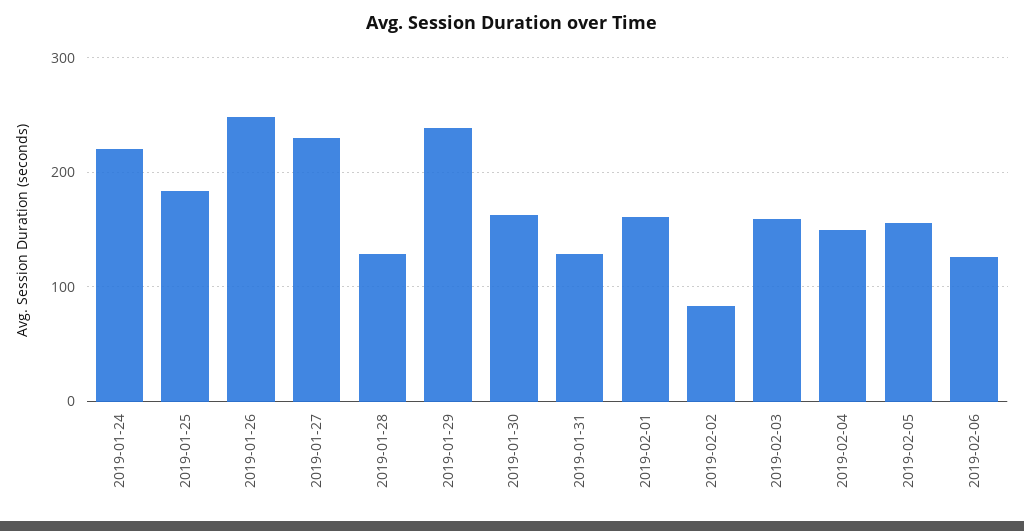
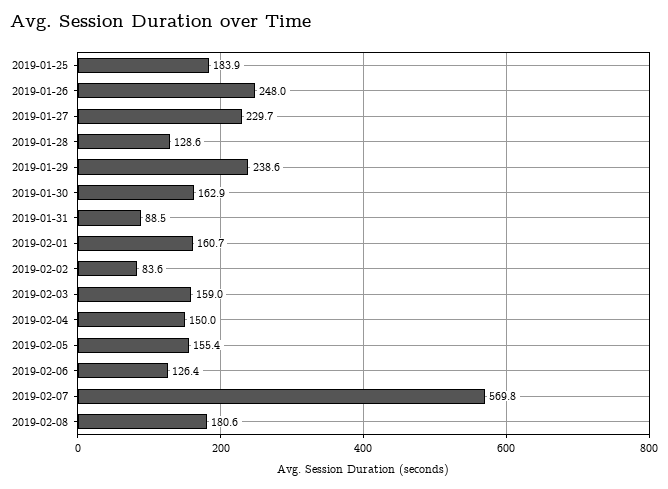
2019-01-24: 220 -> none
2019-01-31: 130 -> 88.5
2019-02-07: none -> 569.8
2019-02-08: none -> 180.6

